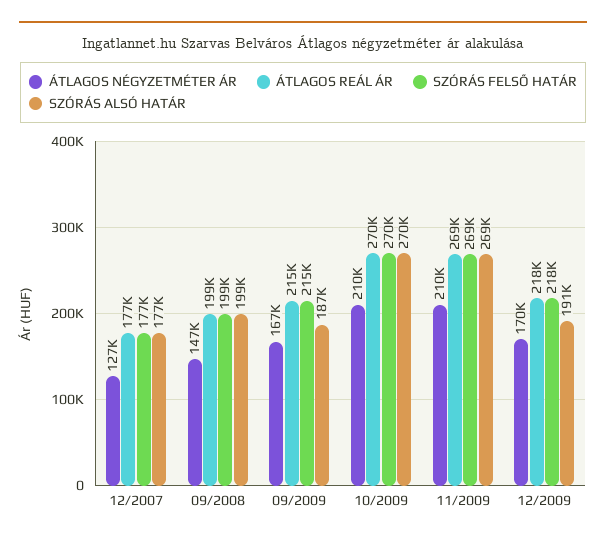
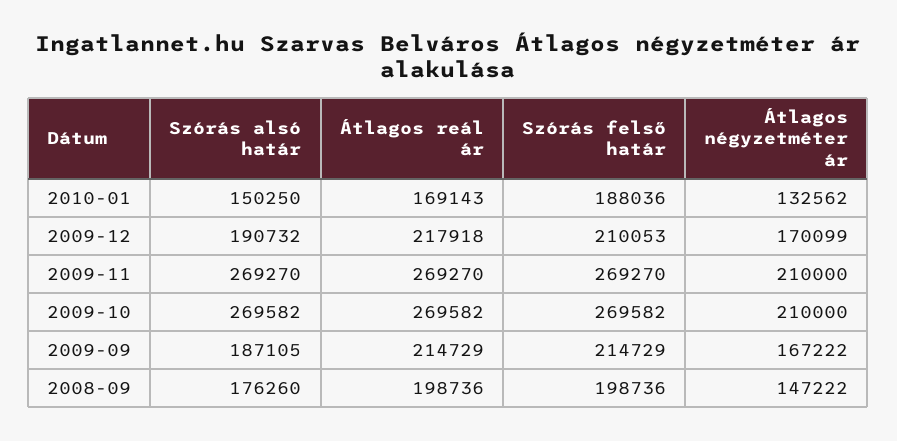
ÁTLAGOS NÉGYZETMÉTER ÁR, 12/2007: 127000 -> none
ÁTLAGOS REÁL ÁR, 12/2007: 177000 -> none
SZÓRÁS FELSŐ HATÁR, 12/2007: 177000 -> none
SZÓRÁS ALSÓ HATÁR, 12/2007: 177000 -> none
SZÓRÁS ALSÓ HATÁR, 09/2008: 199000 -> 176260
SZÓRÁS FELSŐ HATÁR, 12/2009: 218000 -> 210053
SZÓRÁS ALSÓ HATÁR, 2010-01: none -> 150250
ÁTLAGOS REÁL ÁR, 2010-01: none -> 169143
SZÓRÁS FELSŐ HATÁR, 2010-01: none -> 188036
ÁTLAGOS NÉGYZETMÉTER ÁR, 2010-01: none -> 132562

